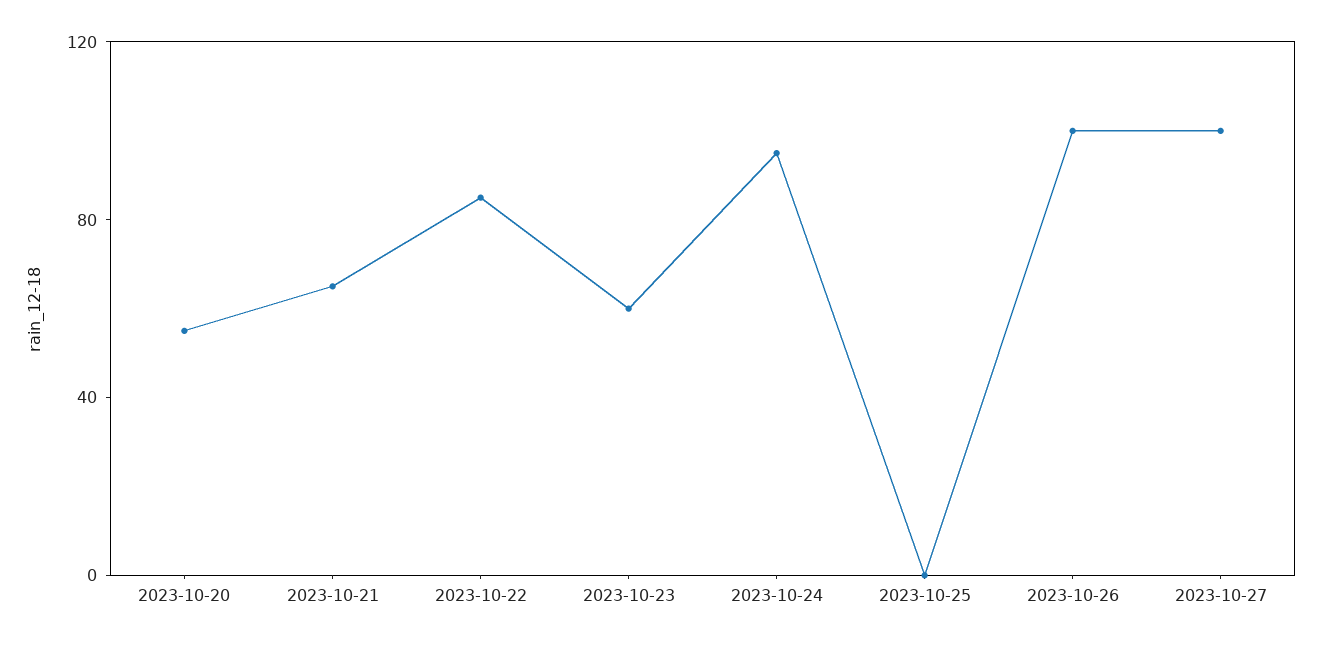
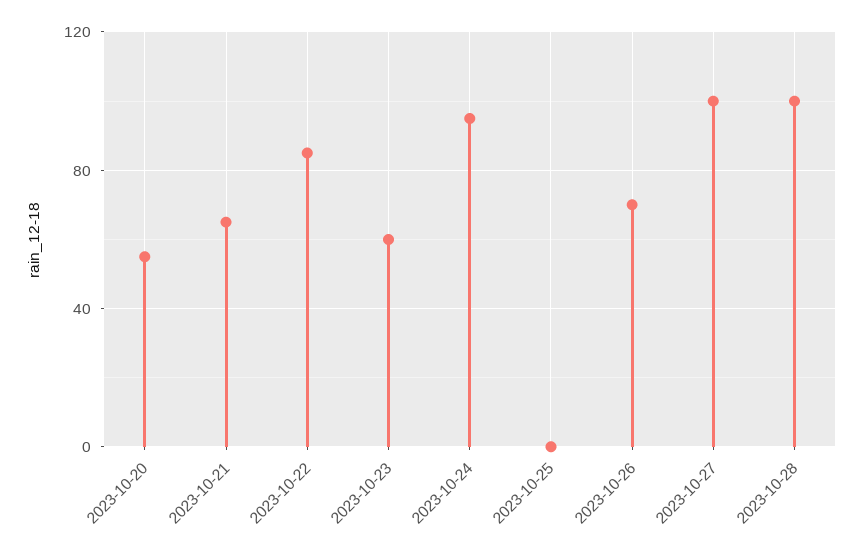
2023-10-26: 100 -> 70
2023-10-28: none -> 100

